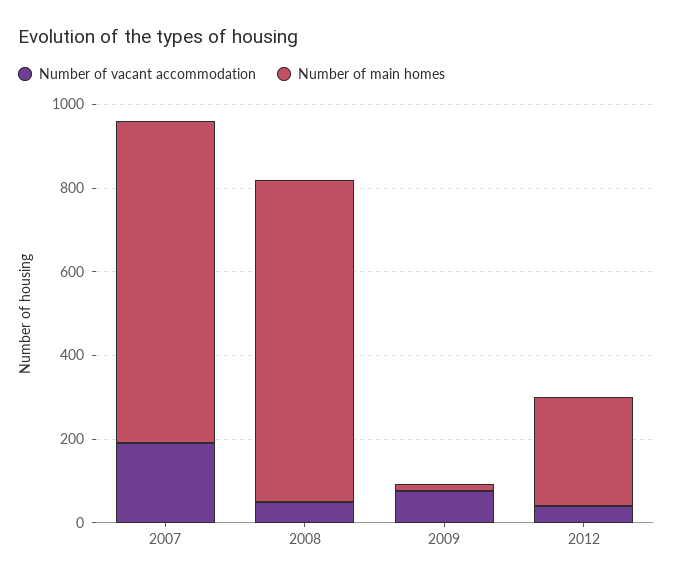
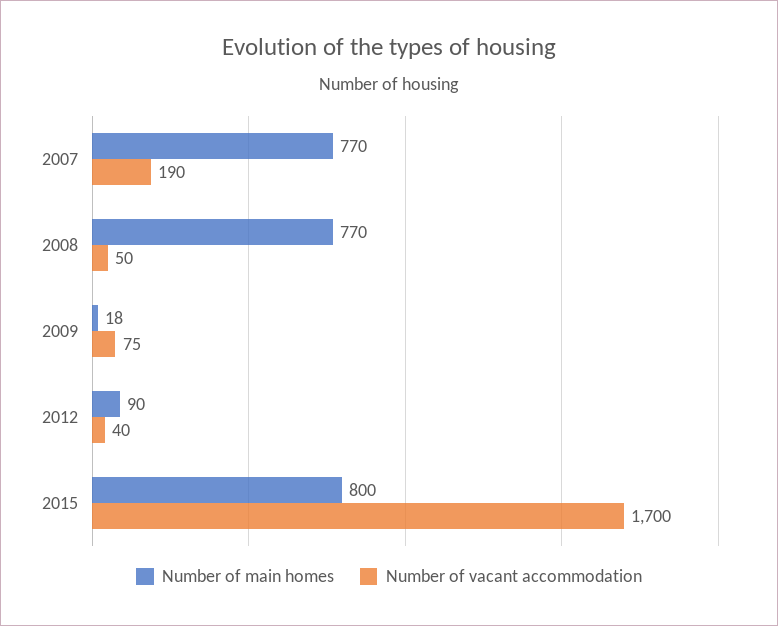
Number of main homes, 2012: 250 -> 90
Number of main homes, 2015: none -> 800
Number of vacant accommodation, 2015: none -> 1700

